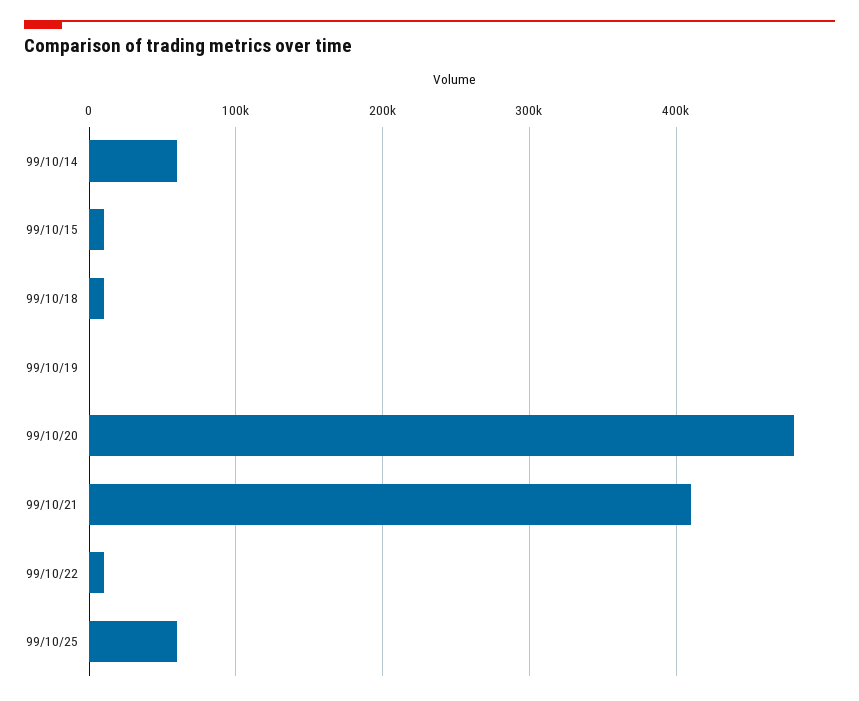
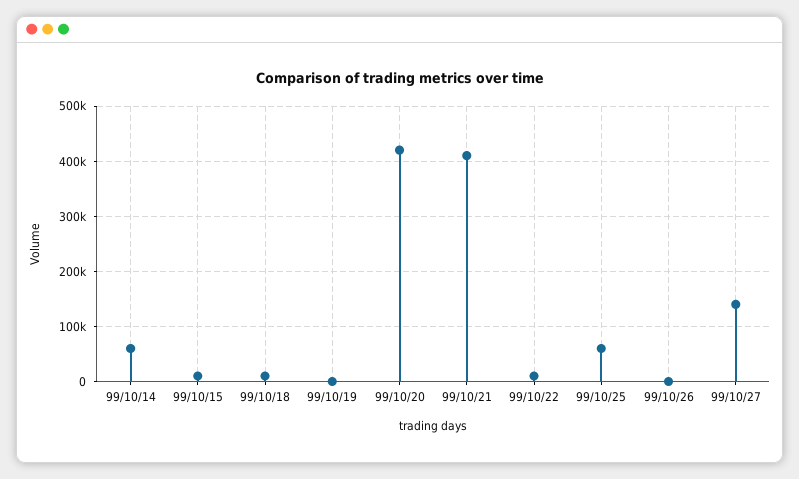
99/10/20: 480000 -> 420000
99/10/26: none -> 0
99/10/27: none -> 140000

